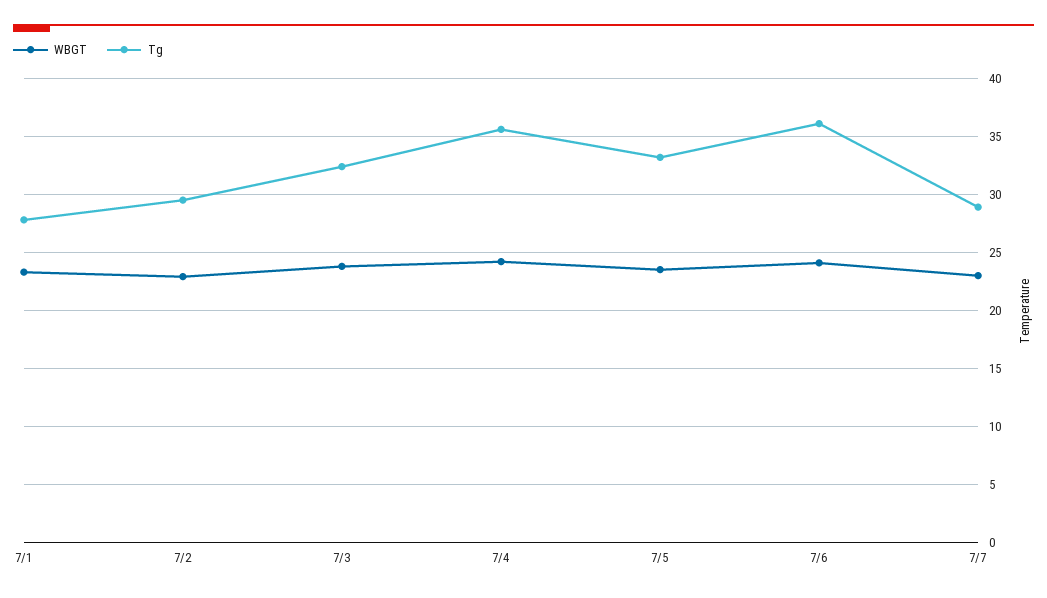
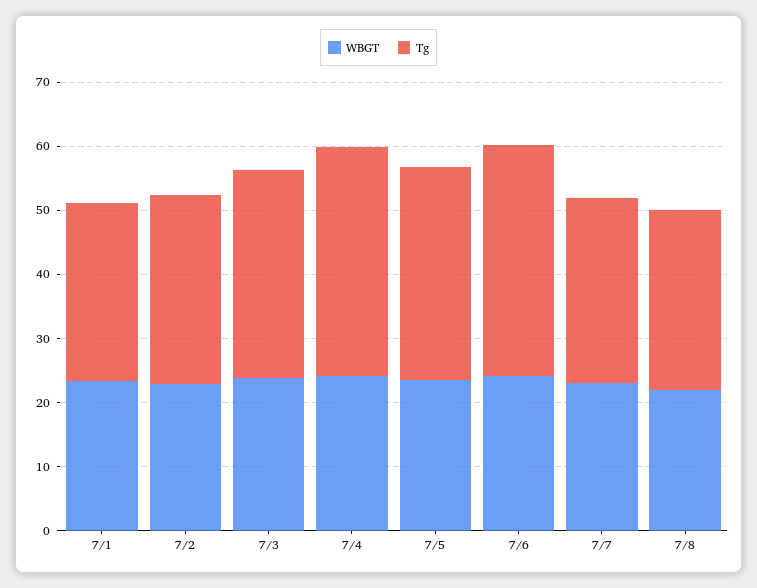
WBGT, 7/8: none -> 22
Tg, 7/8: none -> 28

